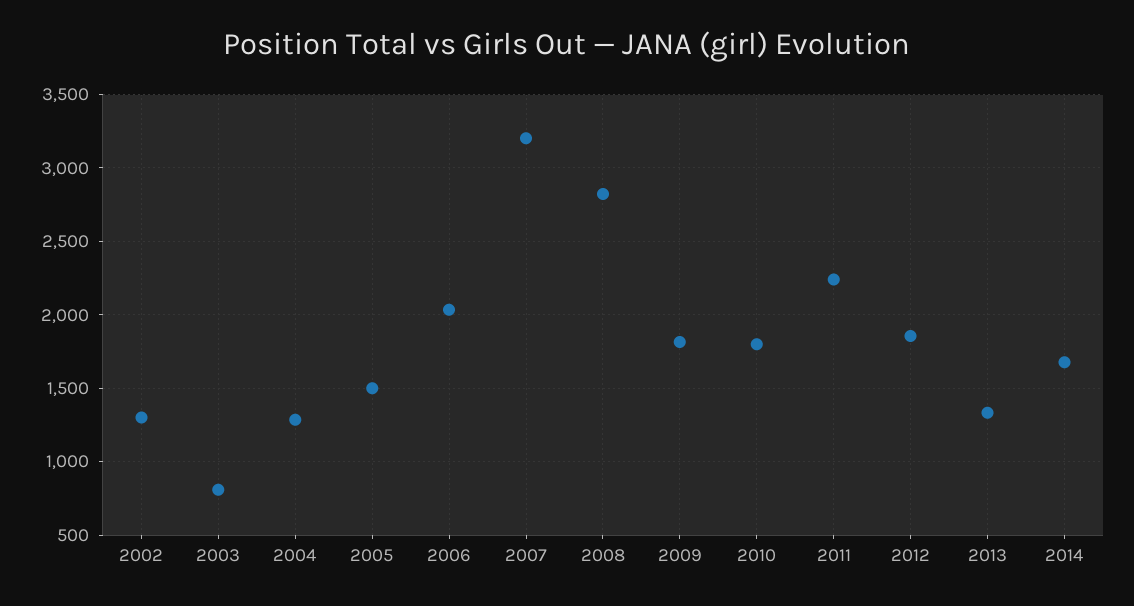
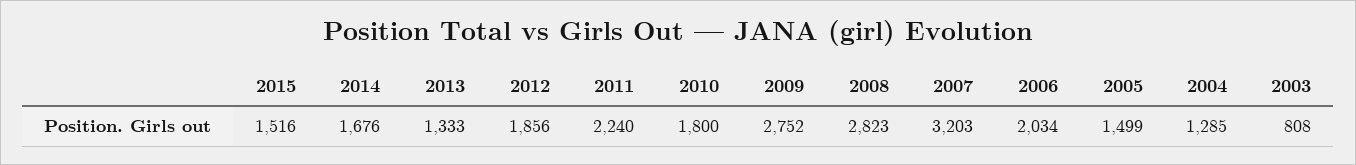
2002: 1300 -> none
2009: 1800 -> 2752
2015: none -> 1516

